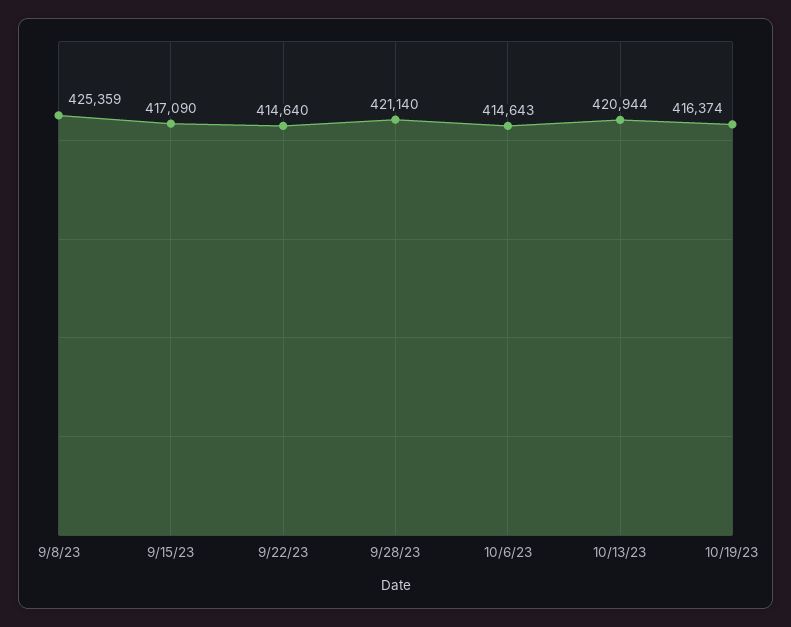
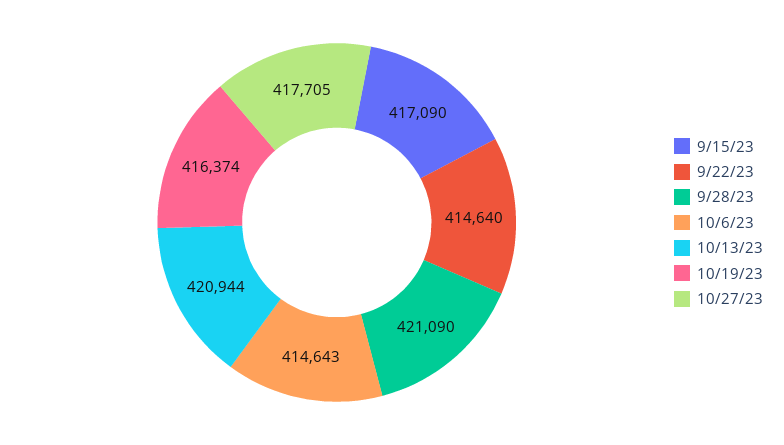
9/8/23: 425359 -> none
9/28/23: 421140 -> 421090
10/27/23: none -> 417705

